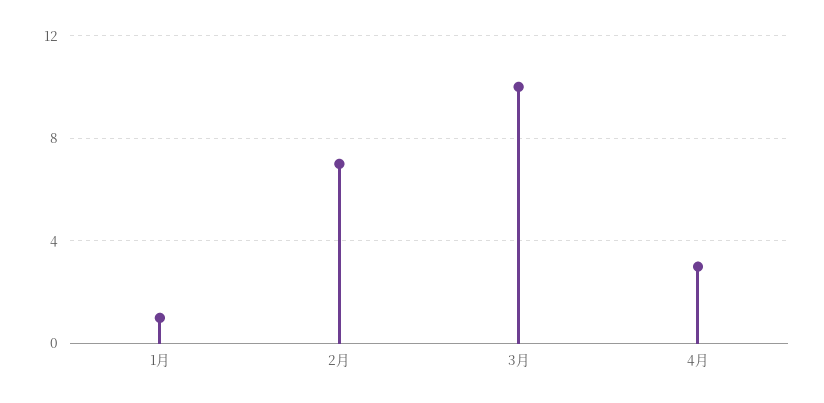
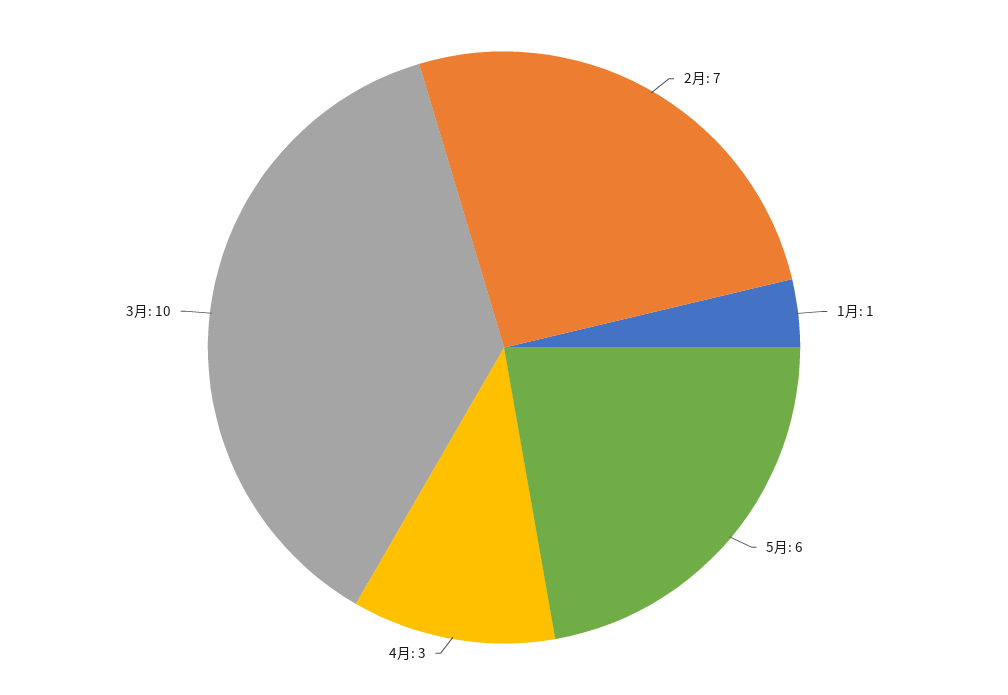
5月: none -> 6

